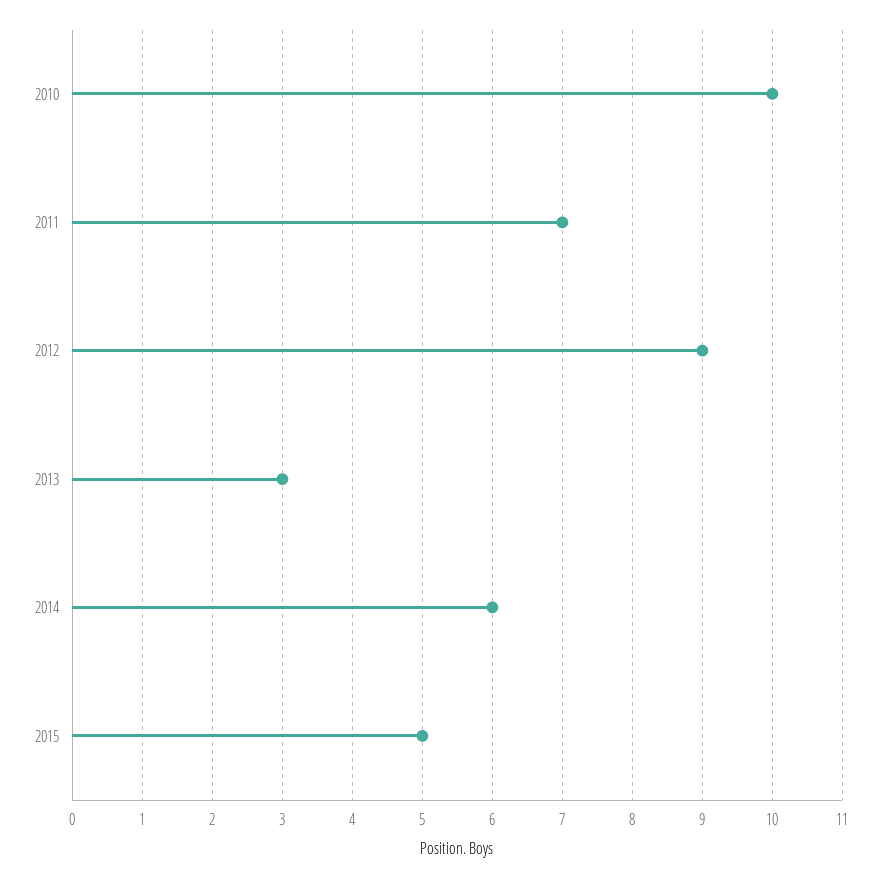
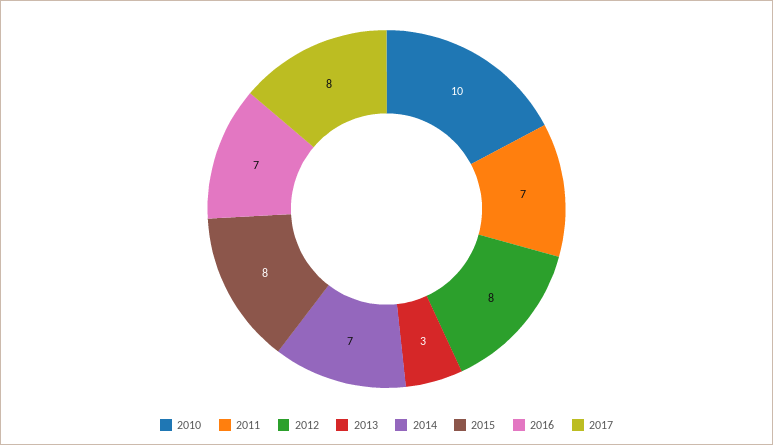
2012: 9 -> 8
2014: 6 -> 7
2015: 5 -> 8
2016: none -> 7
2017: none -> 8

